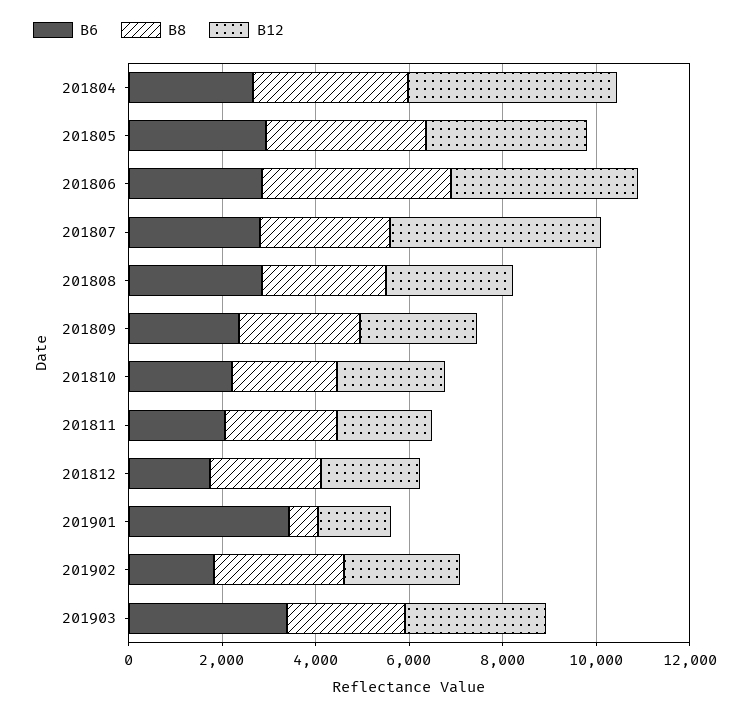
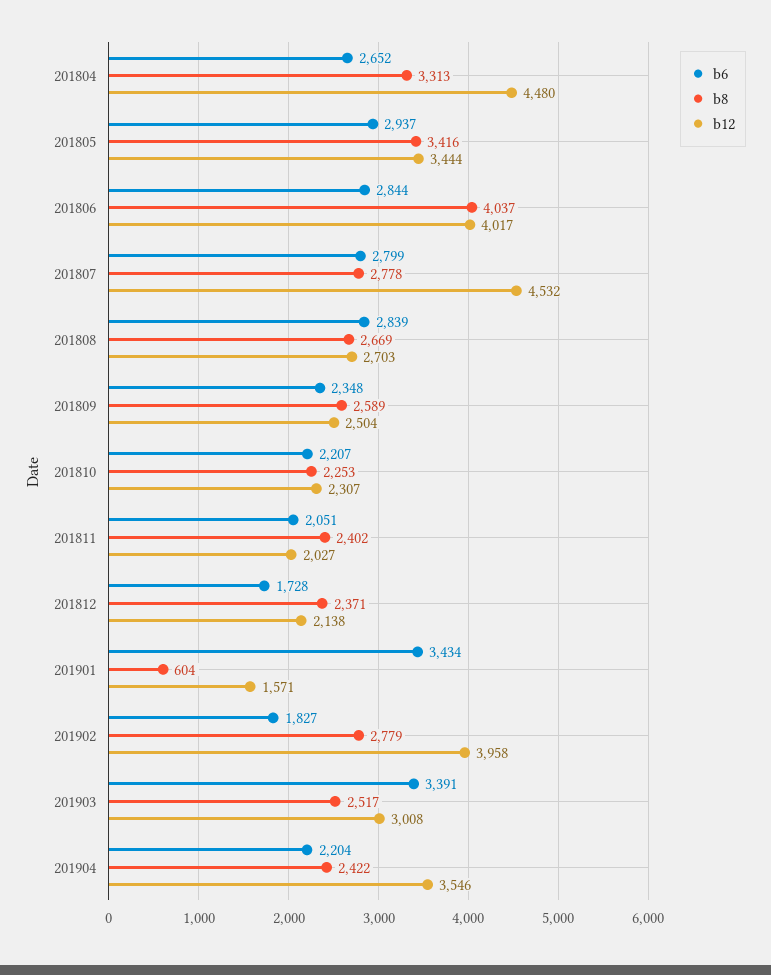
B12, 201902: 2500 -> 3958
B6, 201904: none -> 2204
B8, 201904: none -> 2422
B12, 201904: none -> 3546

